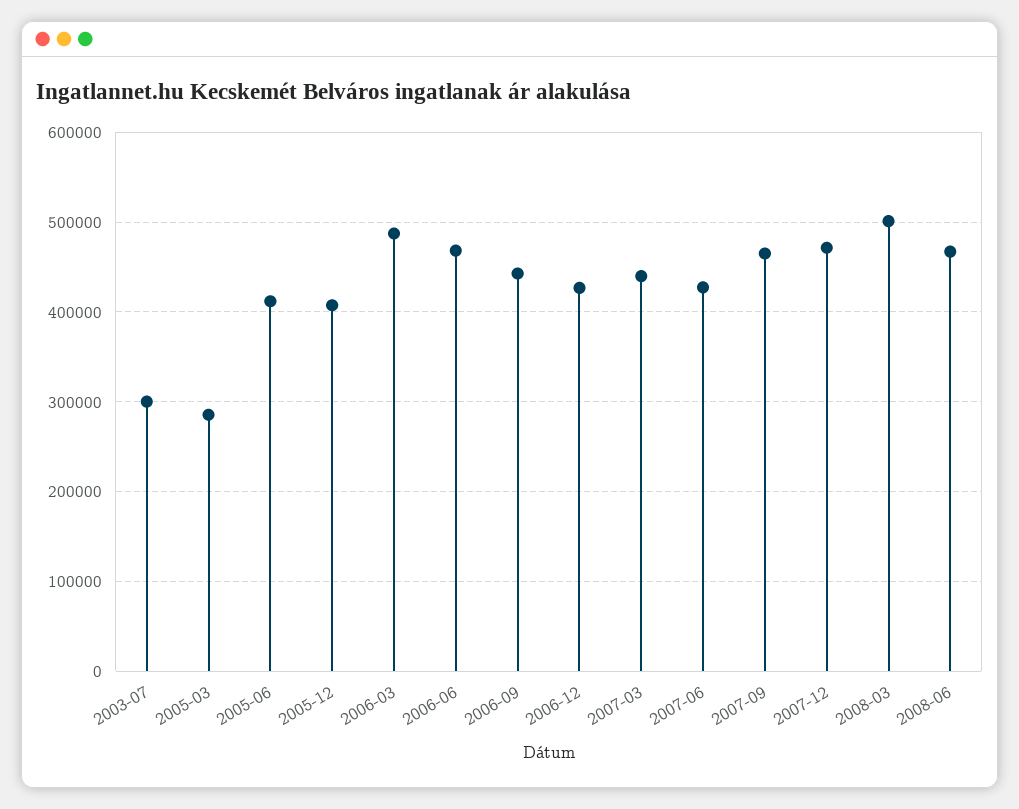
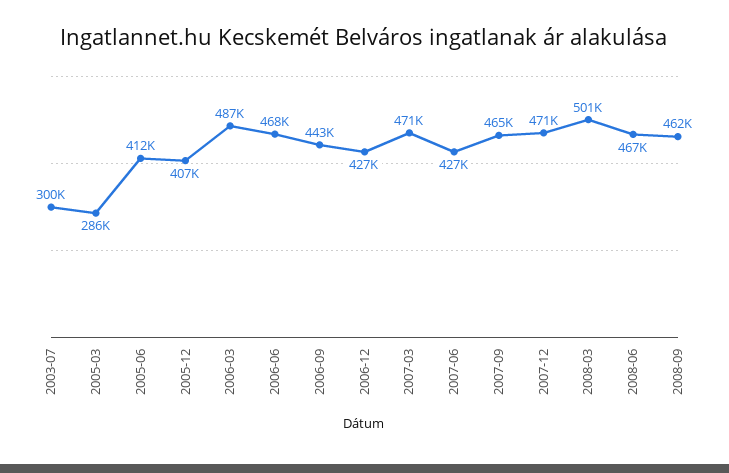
2007-03: 440000 -> 471000
2008-09: none -> 462000

